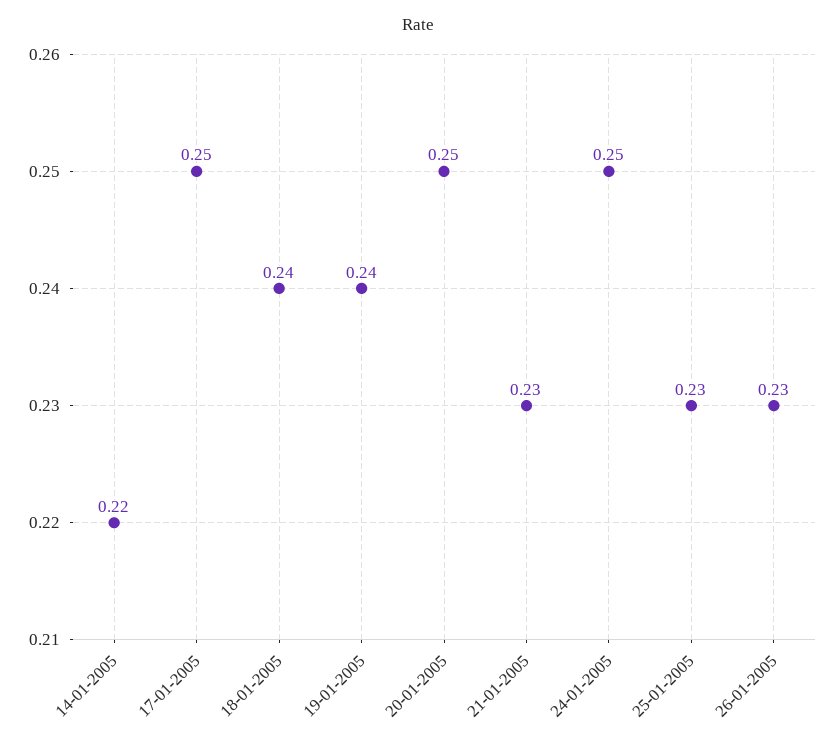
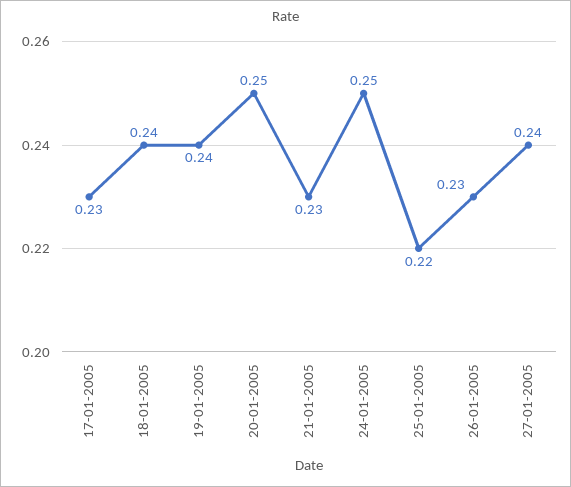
14-01-2005: 0.22 -> none
17-01-2005: 0.25 -> 0.23
25-01-2005: 0.23 -> 0.22
27-01-2005: none -> 0.24

